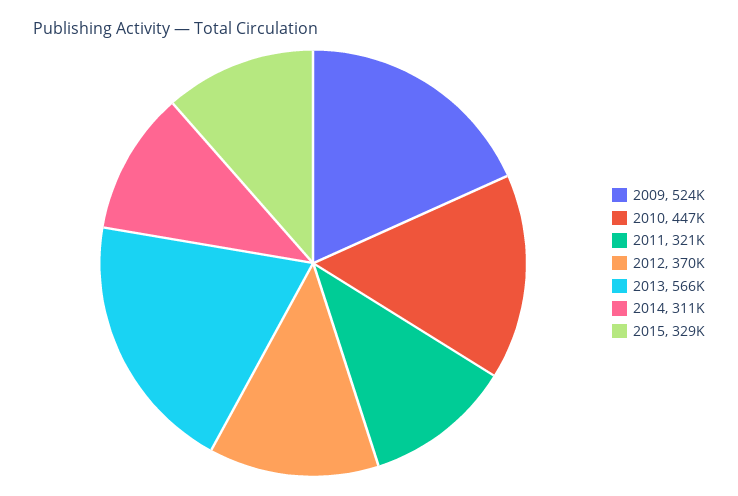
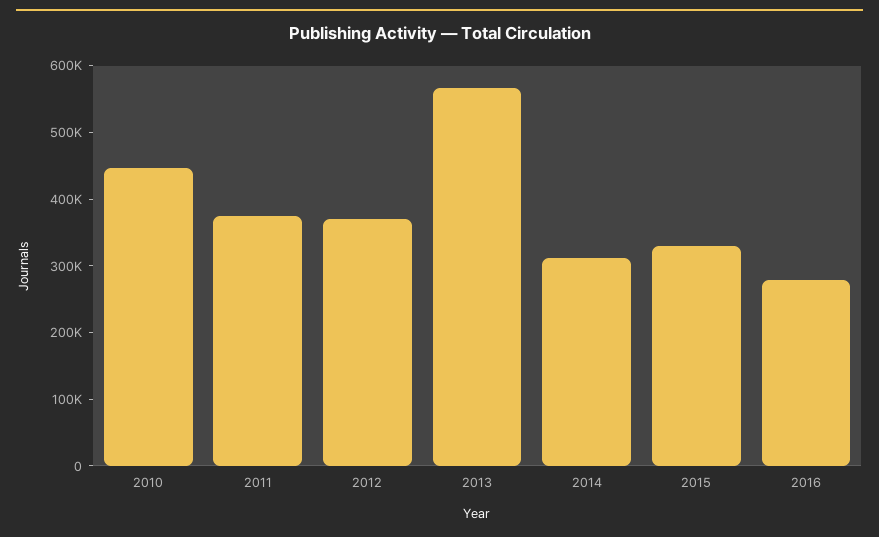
2009: 524000 -> none
2011: 321000 -> 380000
2016: none -> 280000

